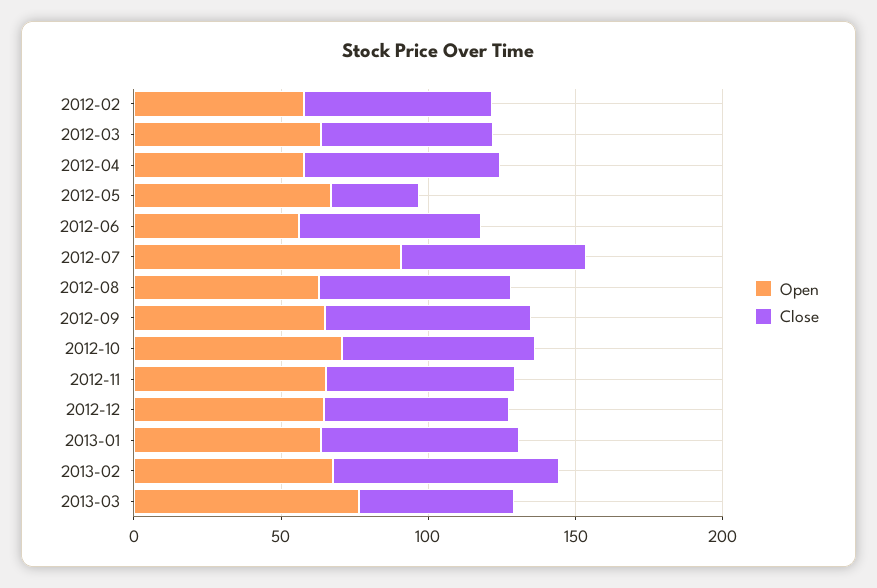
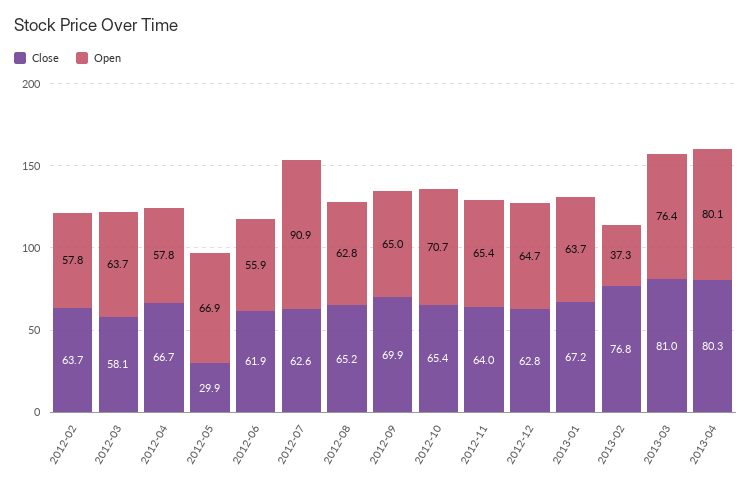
Open, 2013-02: 70 -> 37.3
Close, 2013-03: 50 -> 81
Close, 2013-04: none -> 80.3
Open, 2013-04: none -> 80.1

